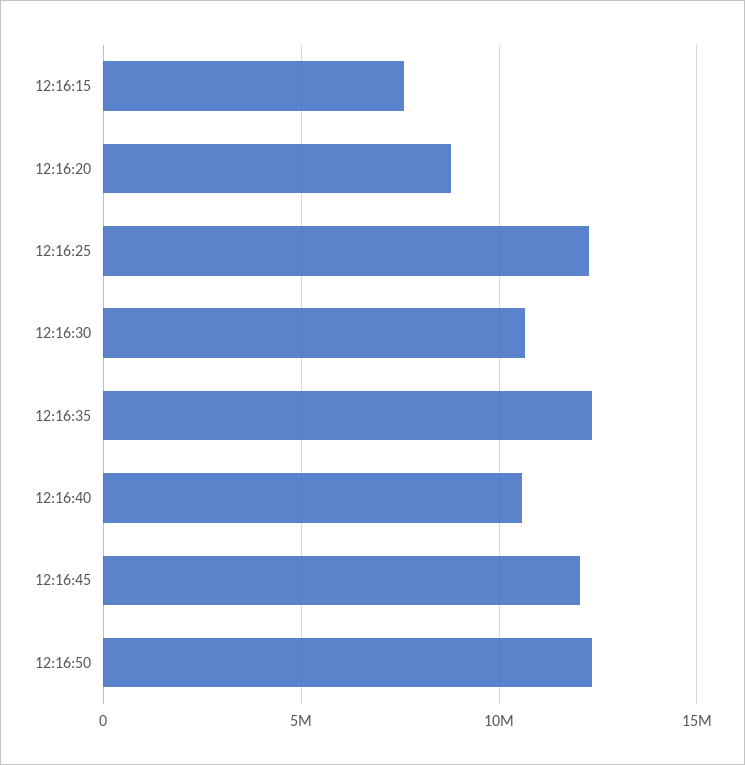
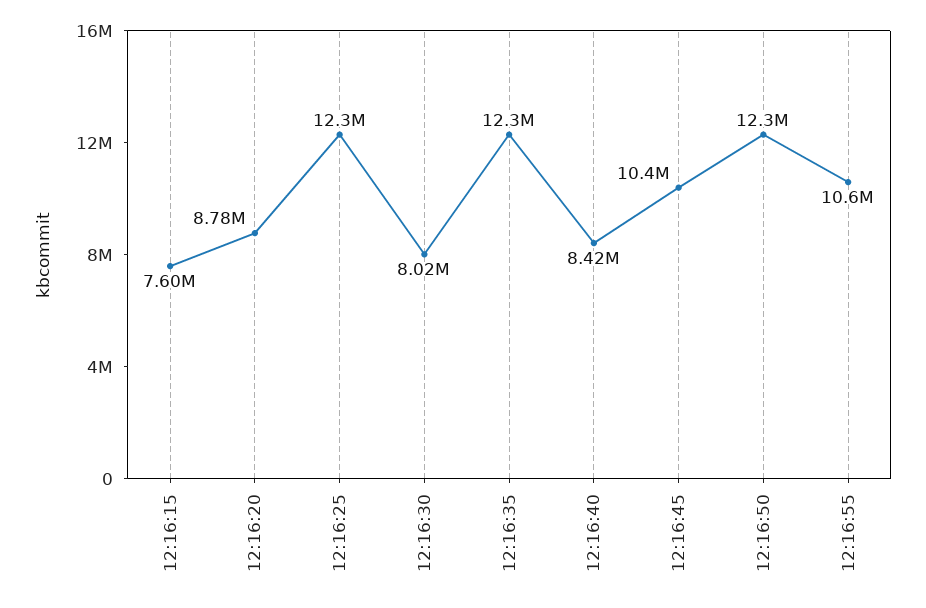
12:16:30: 10500000 -> 8020000
12:16:40: 10500000 -> 8420000
12:16:45: 12000000 -> 10400000
12:16:55: none -> 10600000

